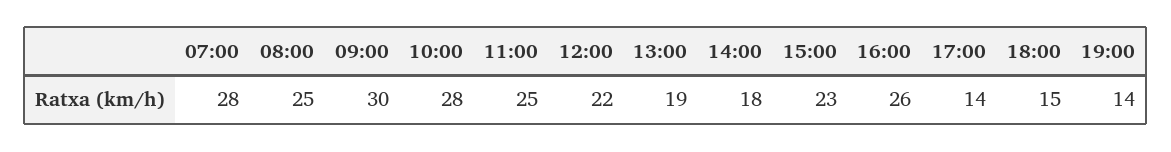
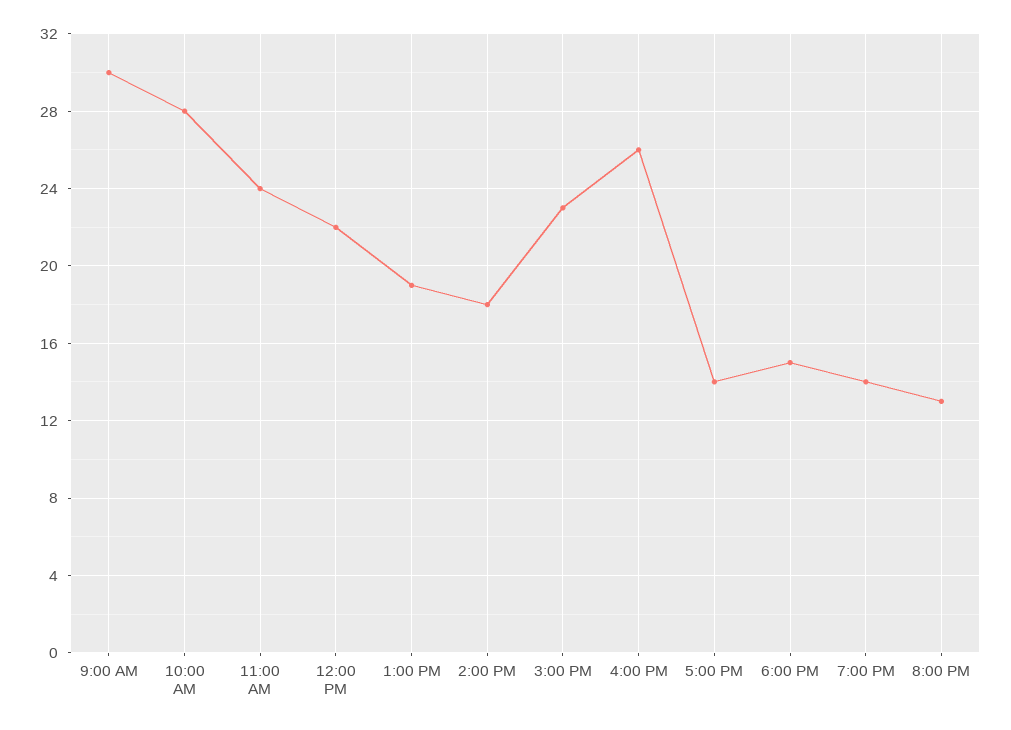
07:00: 28 -> none
08:00: 25 -> none
11:00: 25 -> 24
8:00 PM: none -> 13

